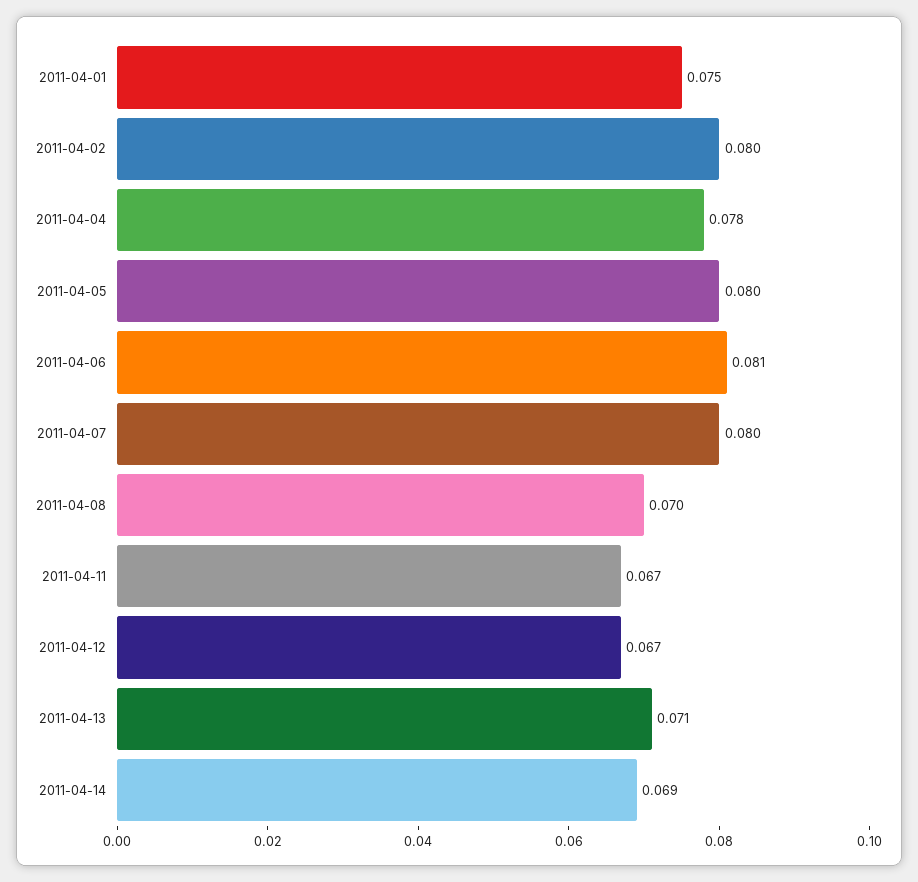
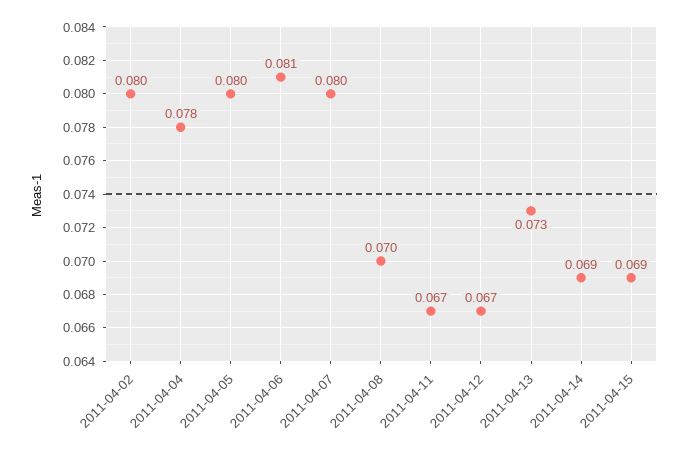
2011-04-01: 0.075 -> none
2011-04-13: 0.071 -> 0.073
2011-04-15: none -> 0.069

